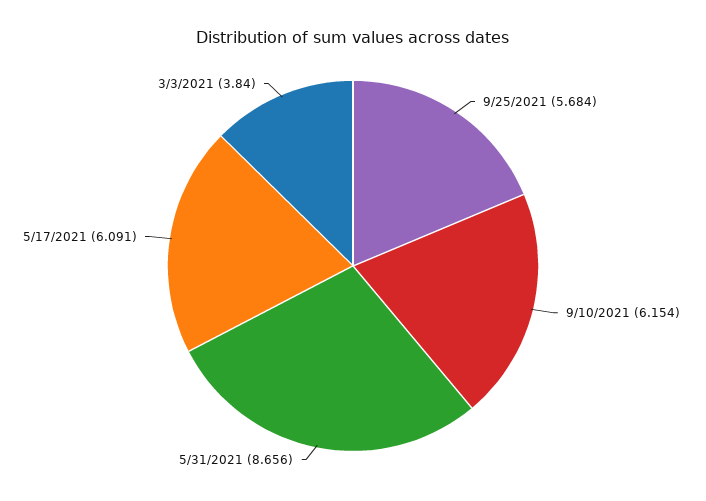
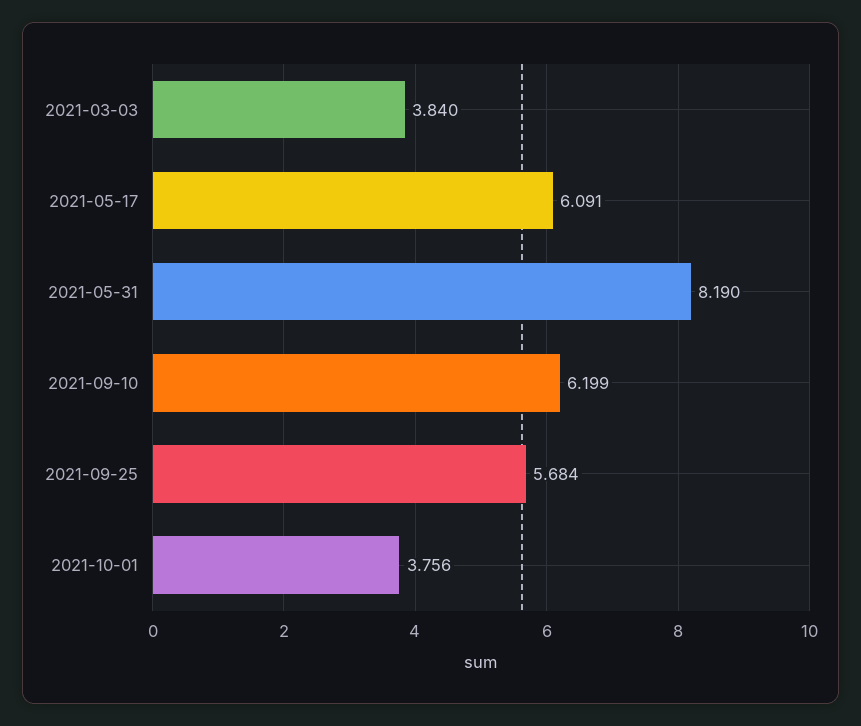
9/10/2021: 6.154 -> 6.199
5/31/2021: 8.656 -> 8.19
2021-10-01: none -> 3.756

